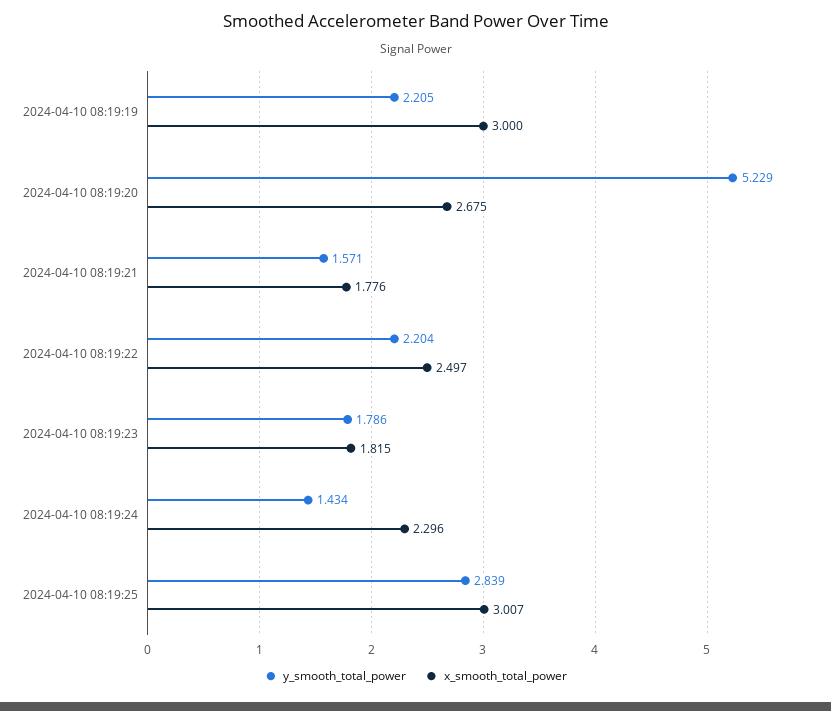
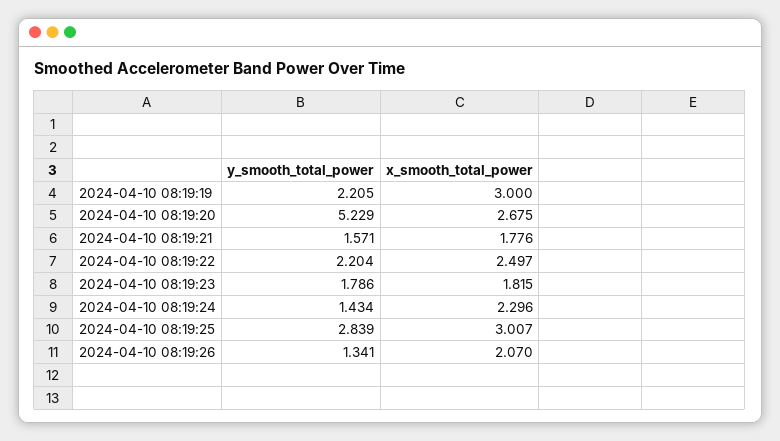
y_smooth_total_power, 2024-04-10 08:19:26: none -> 1.341
x_smooth_total_power, 2024-04-10 08:19:26: none -> 2.07

